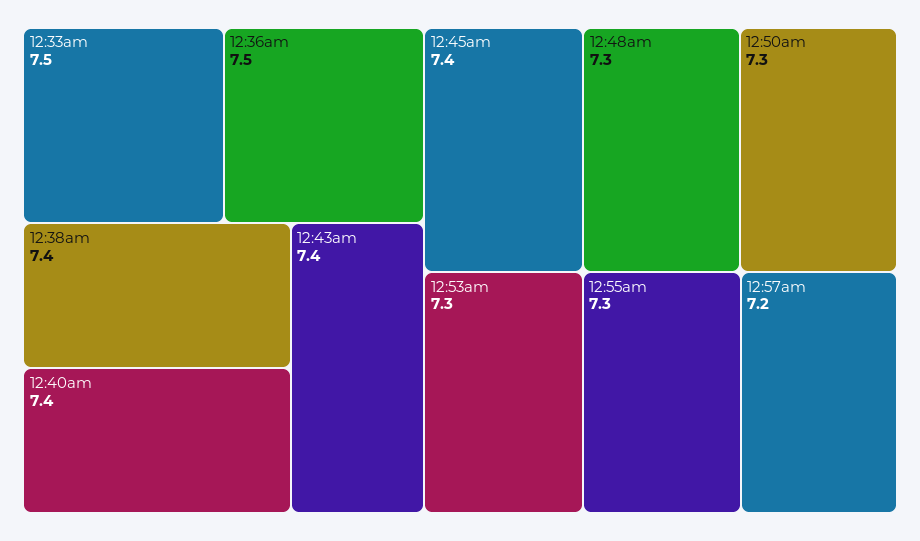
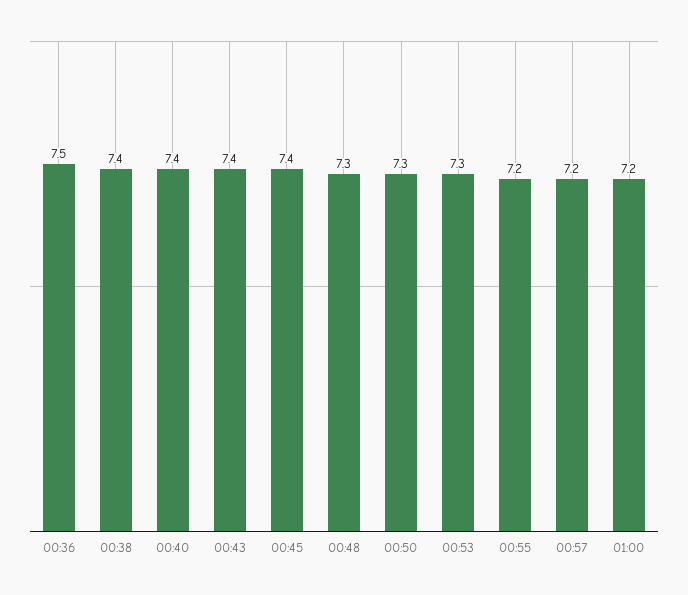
12:33am: 7.5 -> none
12:55am: 7.3 -> 7.2
01:00: none -> 7.2

